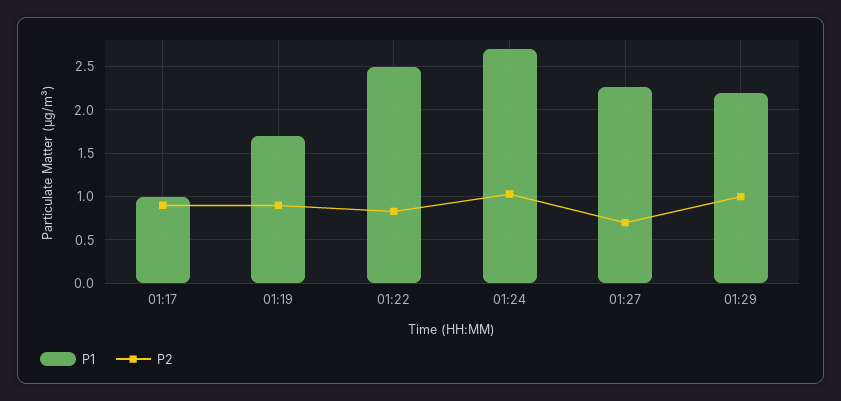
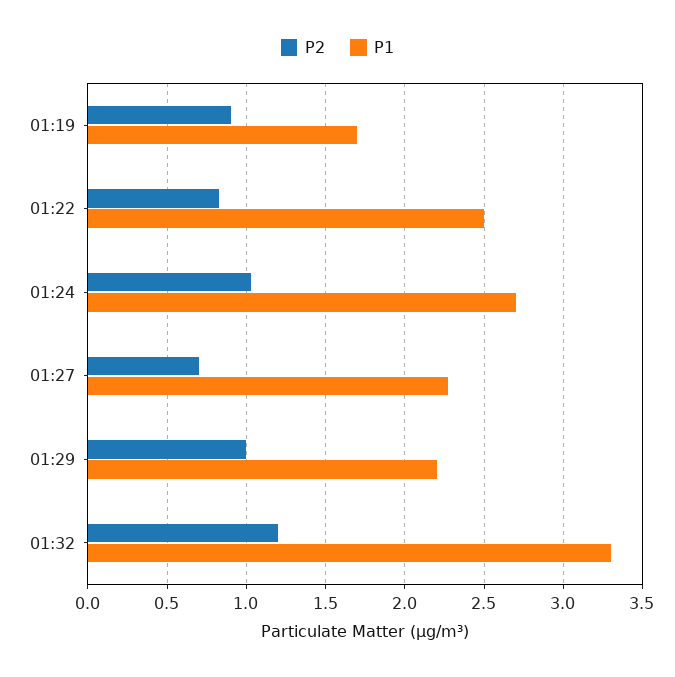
P1, 01:17: 1 -> none
P2, 01:17: 0.9 -> none
P2, 01:32: none -> 1.2
P1, 01:32: none -> 3.3

